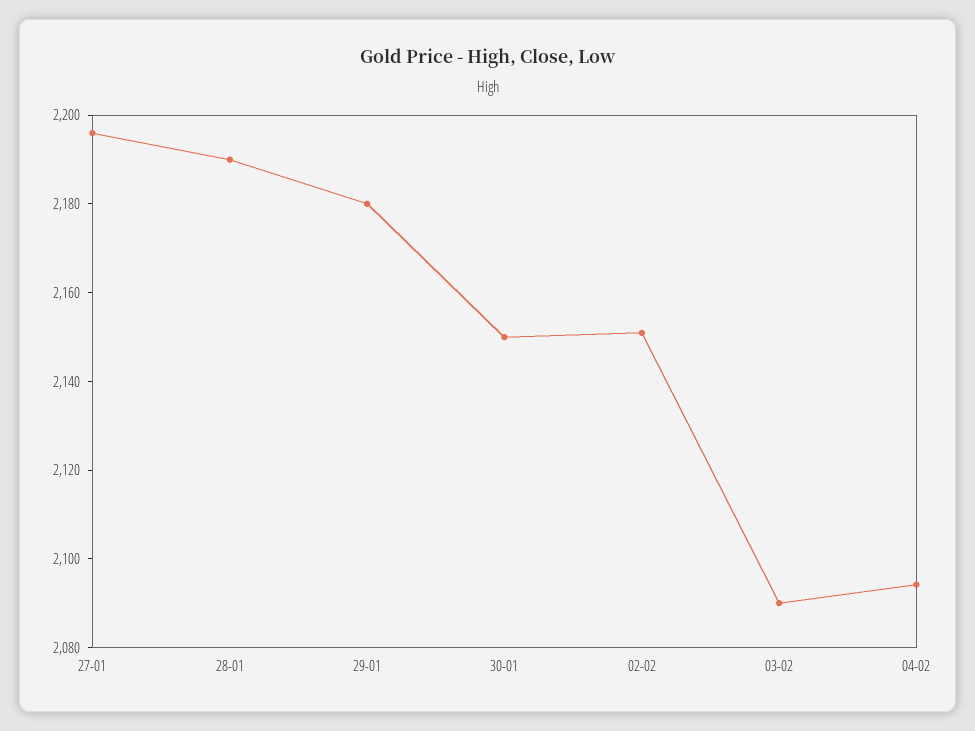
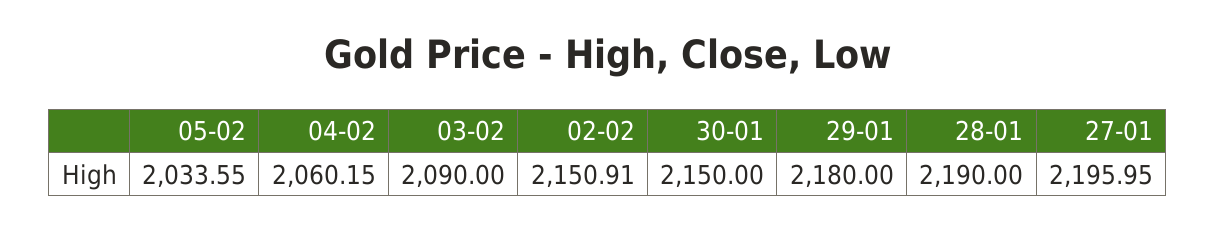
04-02: 2095 -> 2060.15
05-02: none -> 2033.55

